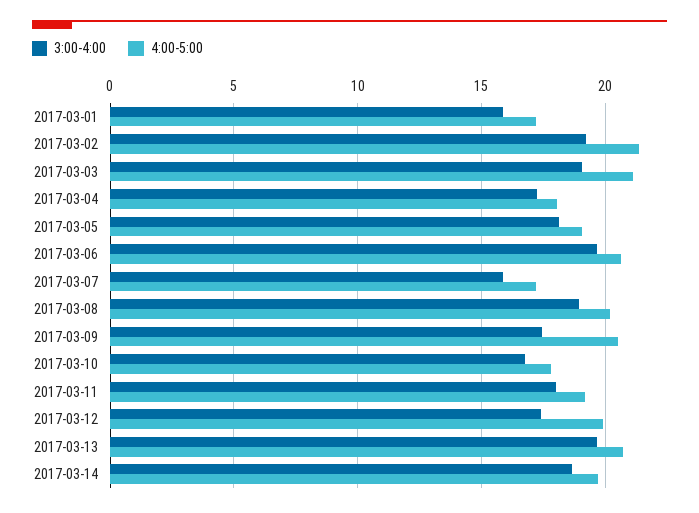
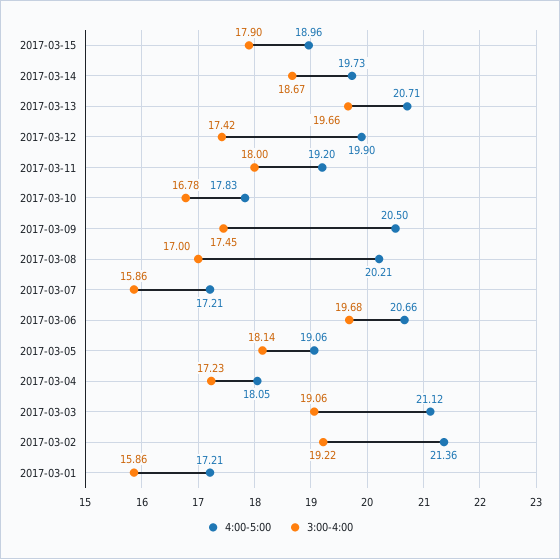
3:00-4:00, 2017-03-08: 19 -> 17
4:00-5:00, 2017-03-15: none -> 18.96
3:00-4:00, 2017-03-15: none -> 17.9

